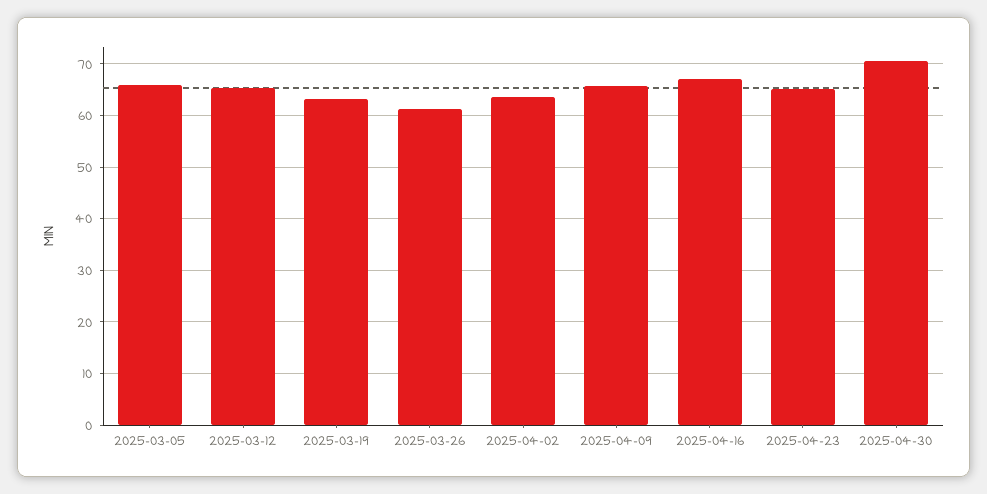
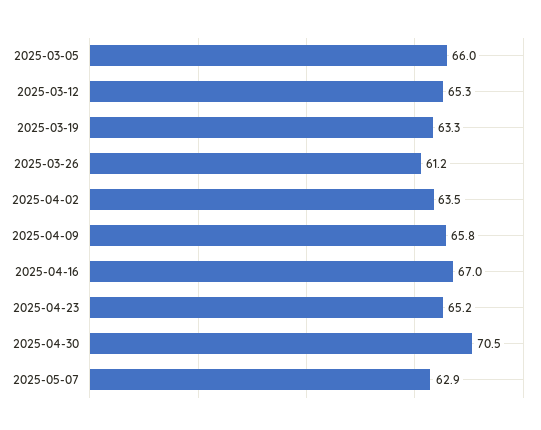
2025-05-07: none -> 62.9

